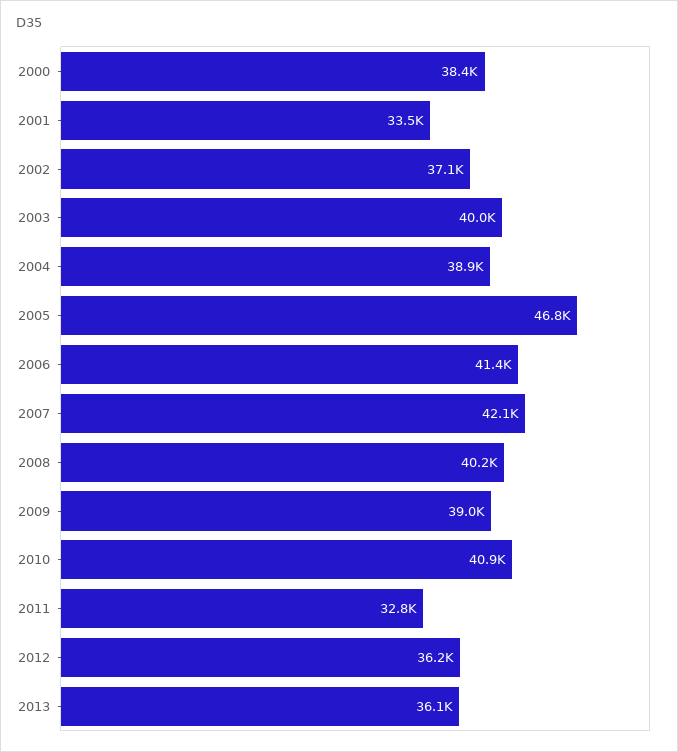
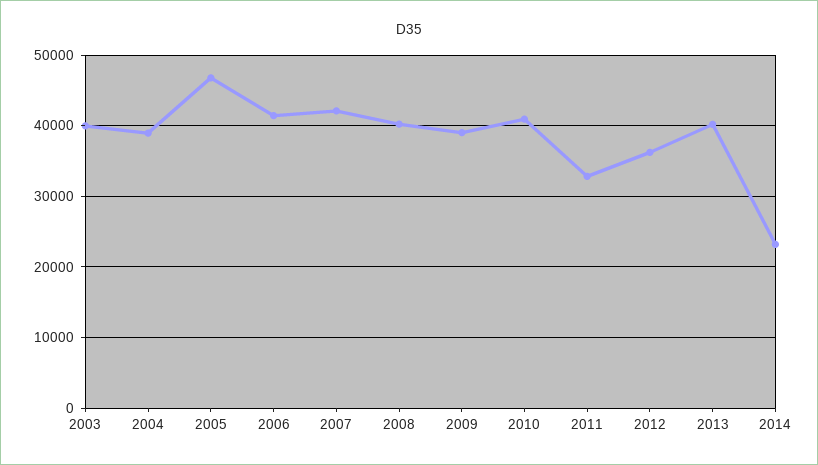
2000: 38400 -> none
2001: 33500 -> none
2002: 37100 -> none
2013: 36100 -> 40000
2014: none -> 23000

